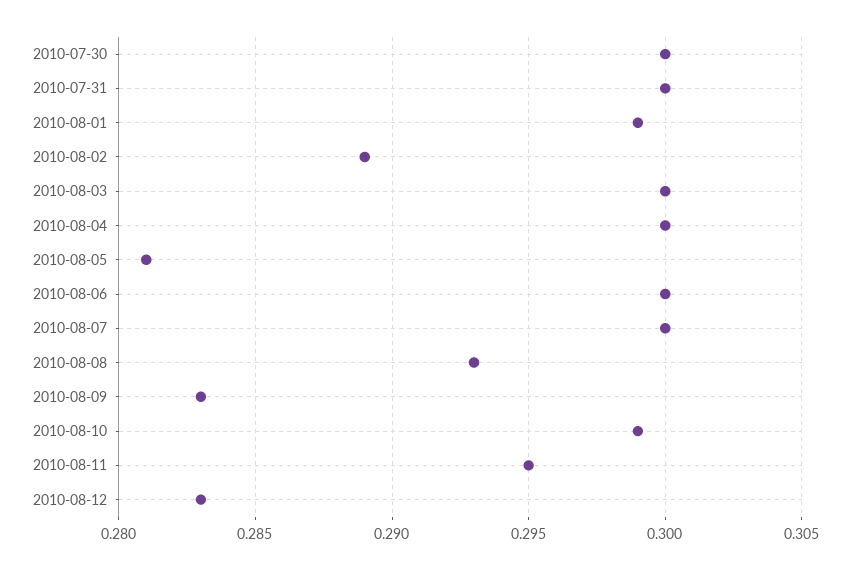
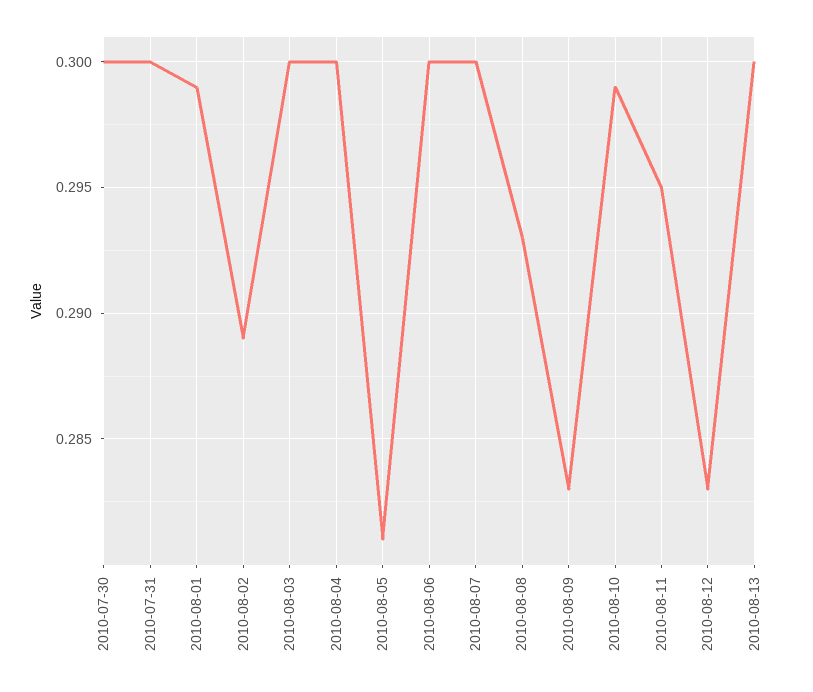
2010-08-13: none -> 0.3

